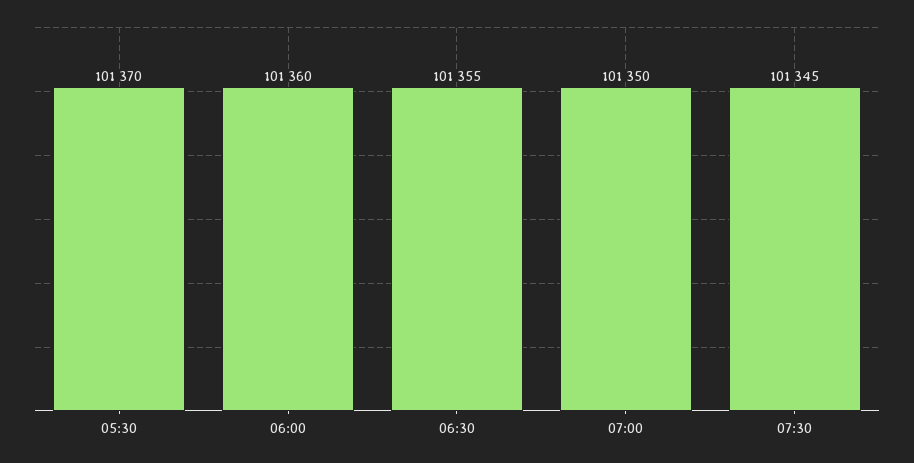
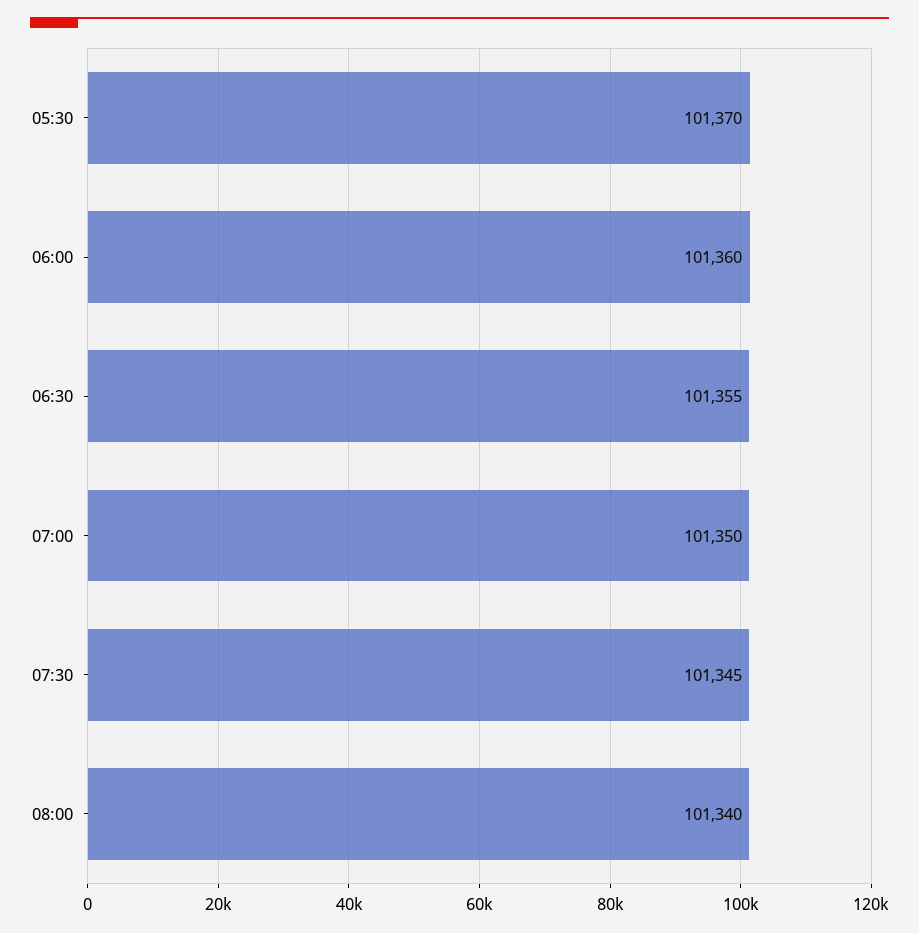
08:00: none -> 101340

